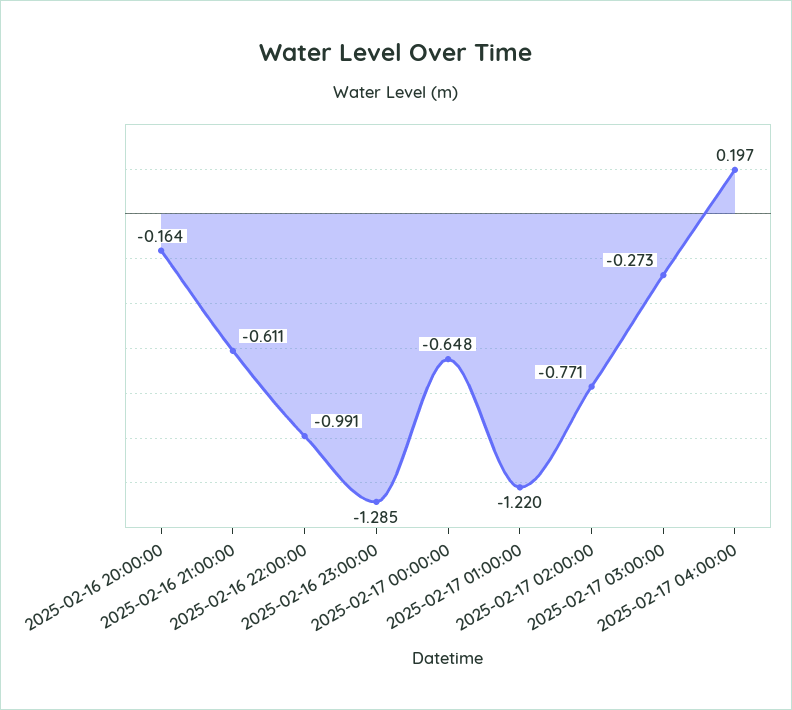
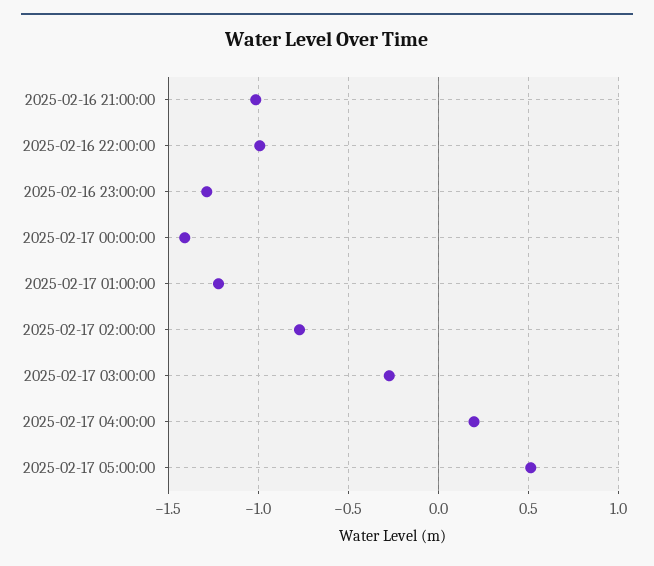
2025-02-16 20:00:00: -0.164 -> none
2025-02-16 21:00:00: -0.611 -> -1
2025-02-17 00:00:00: -0.648 -> -1.4
2025-02-17 05:00:00: none -> 0.5

